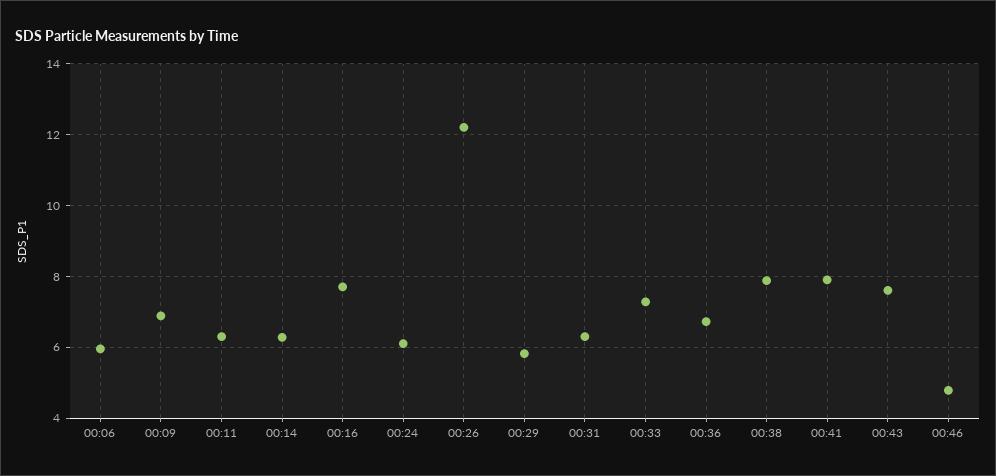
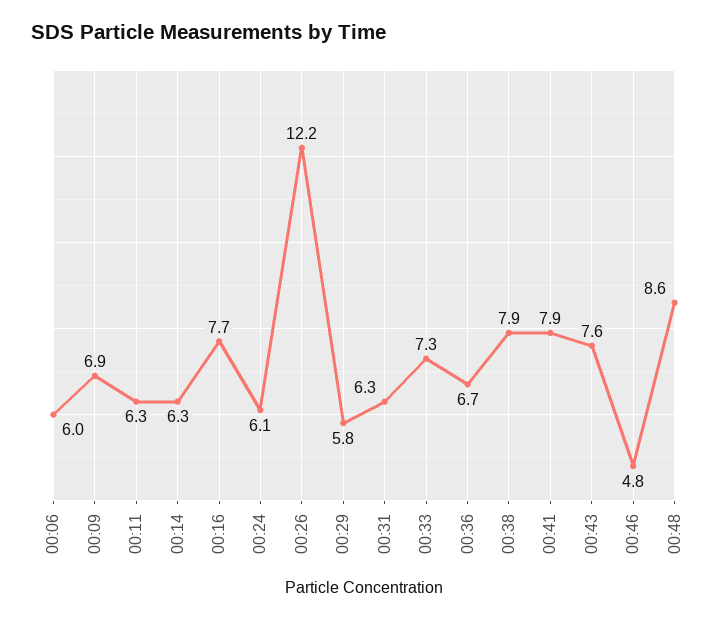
00:48: none -> 8.6

